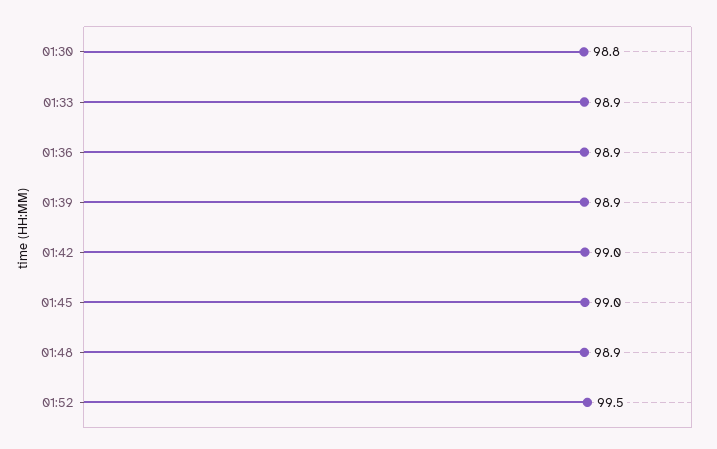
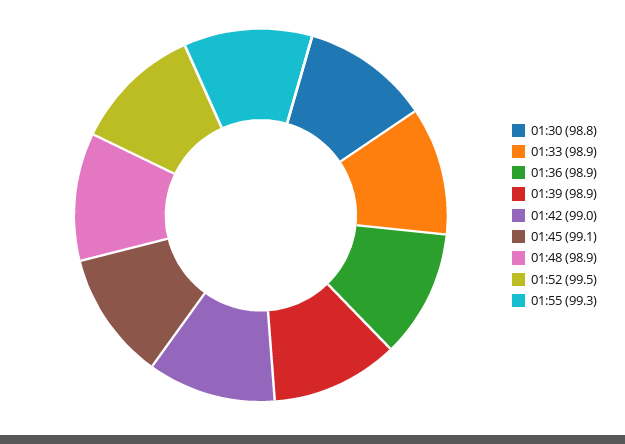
01:45: 99 -> 99.1
01:55: none -> 99.3

